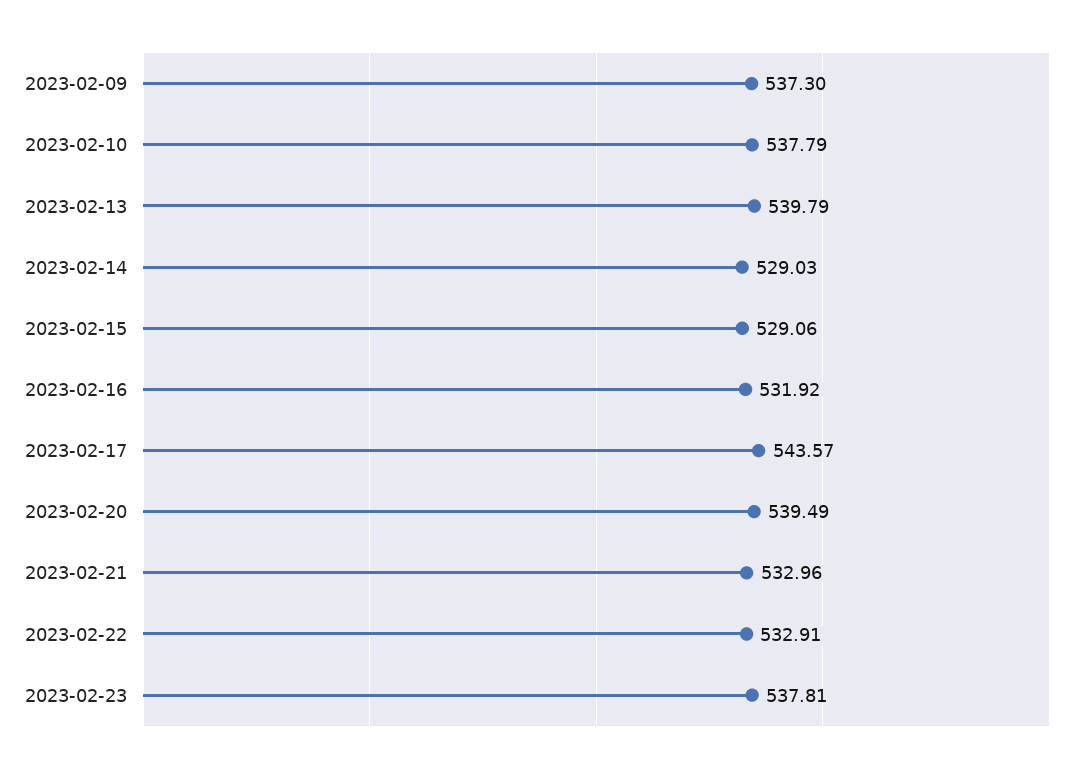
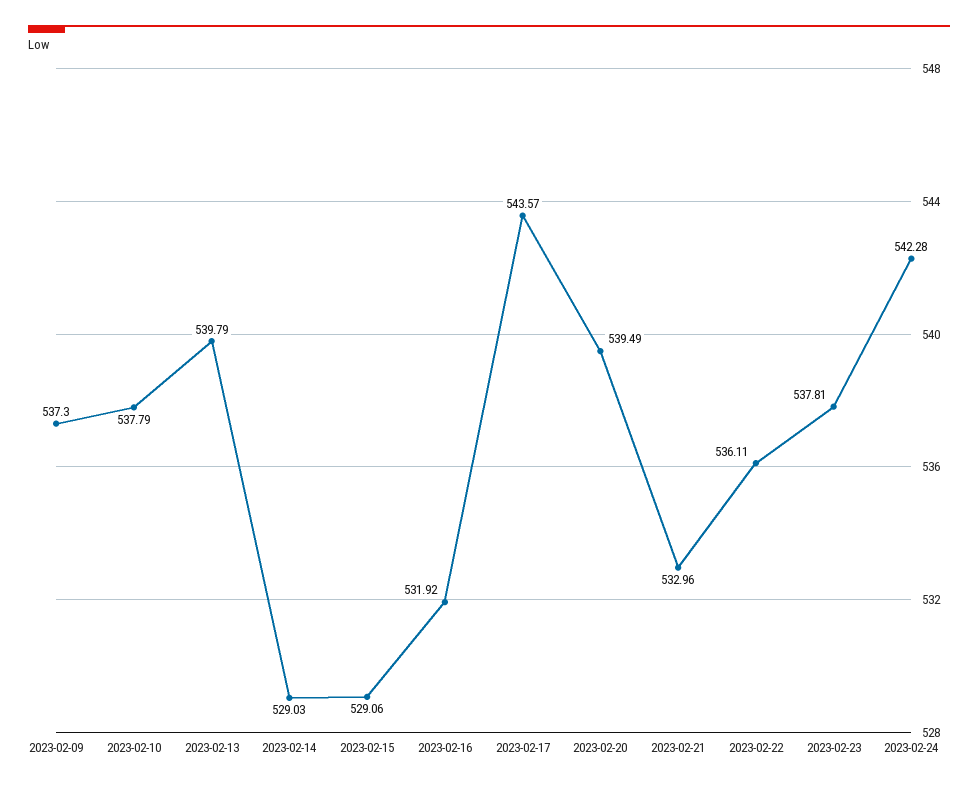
2023-02-22: 532.91 -> 536.11
2023-02-24: none -> 542.28

